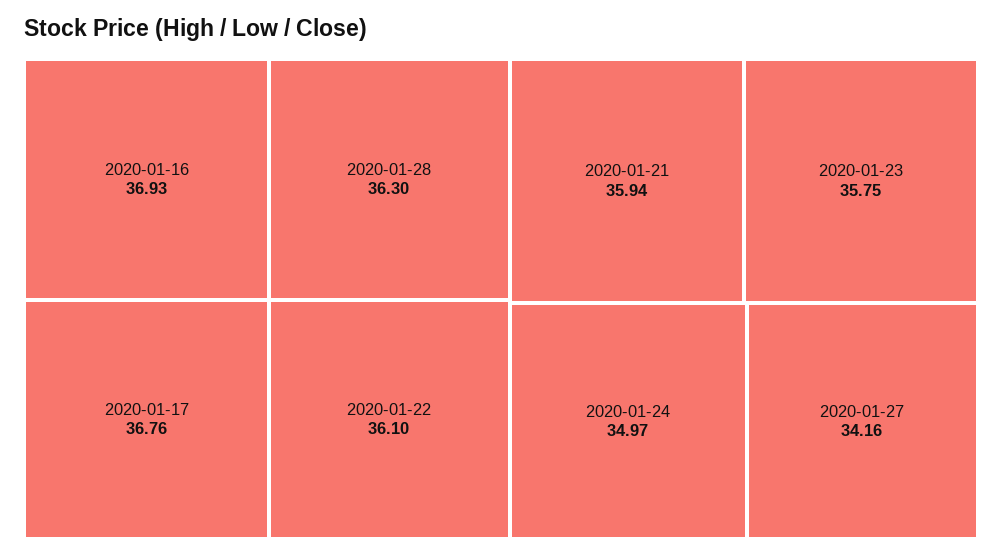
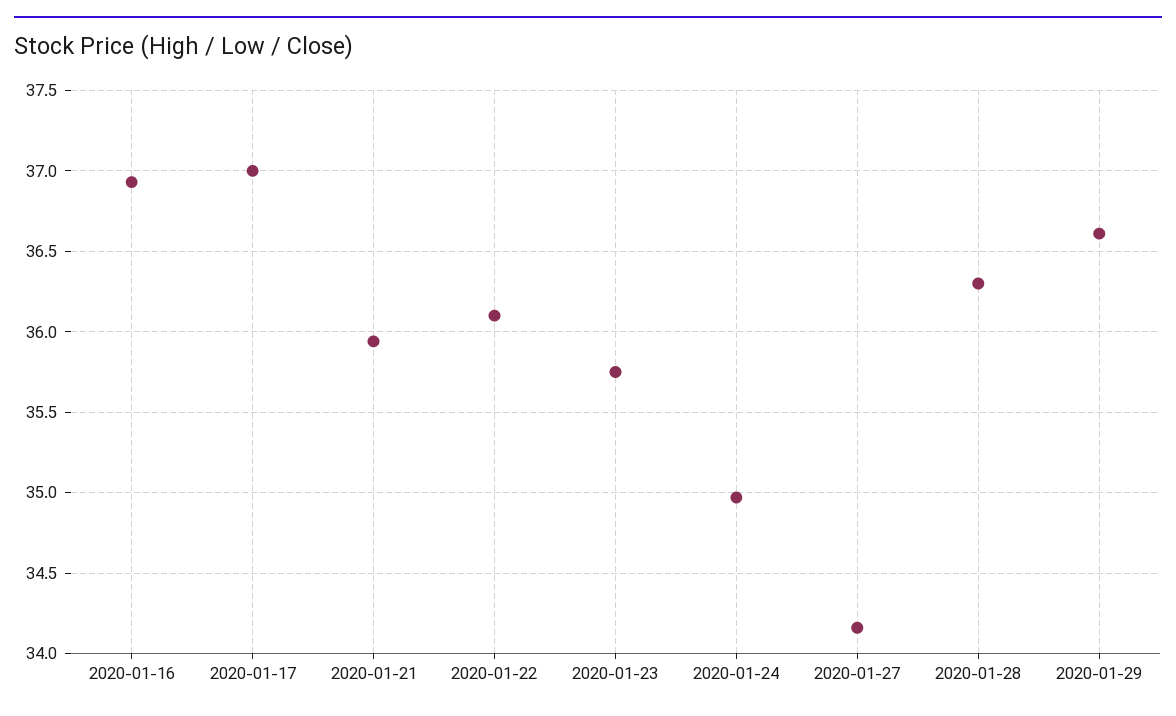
2020-01-17: 36.76 -> 37
2020-01-29: none -> 36.6

